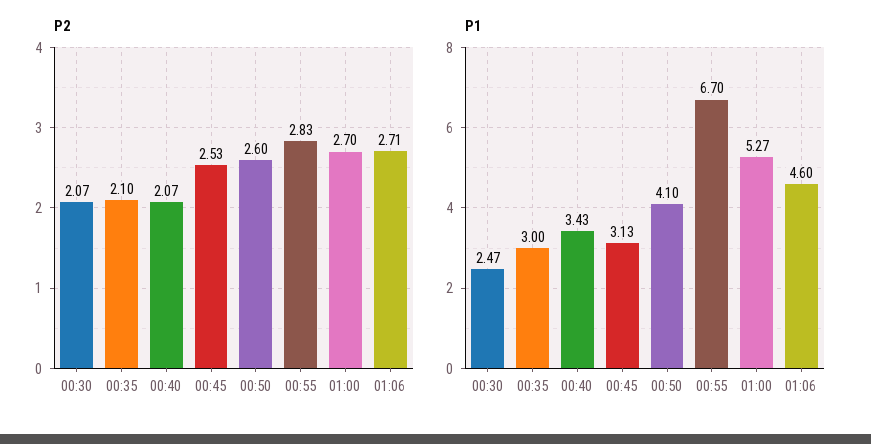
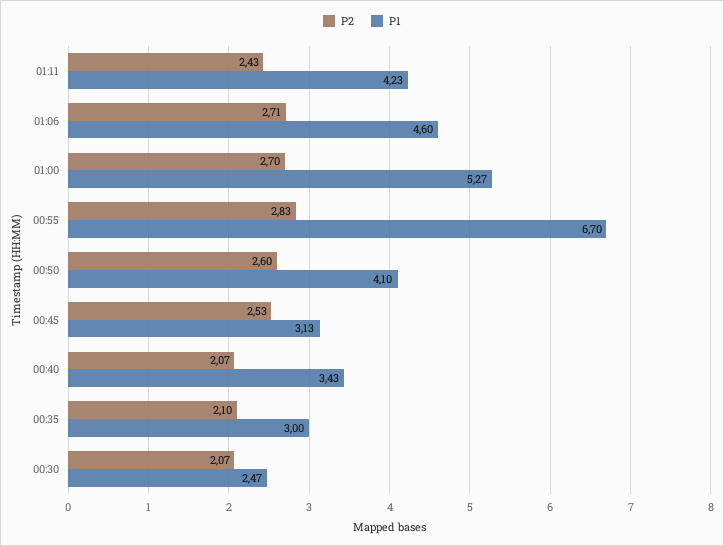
P2, 01:11: none -> 2.43
P1, 01:11: none -> 4.23

